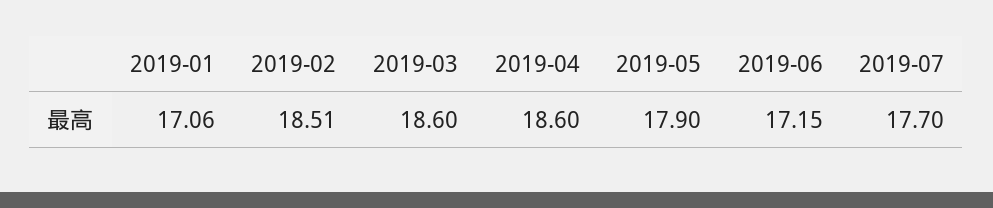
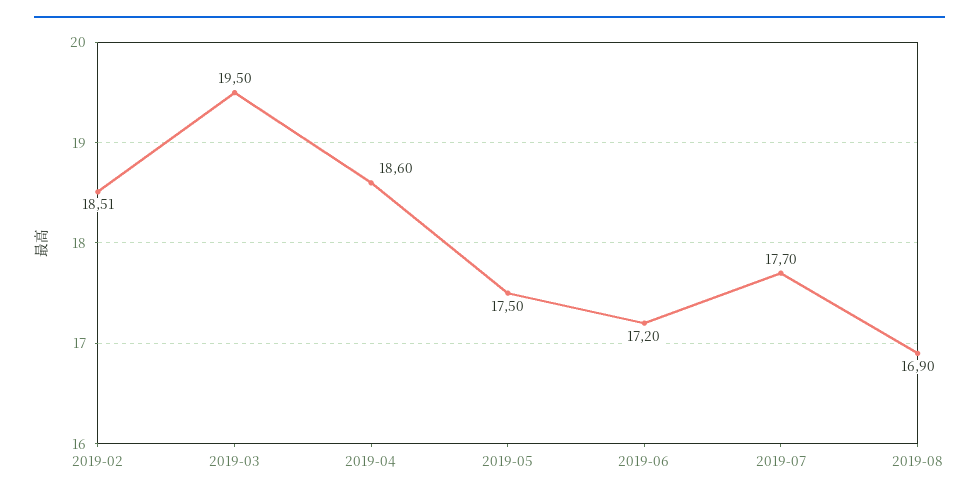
2019-01: 17.06 -> none
2019-03: 18.6 -> 19.5
2019-05: 17.9 -> 17.5
2019-06: 17.15 -> 17.2
2019-08: none -> 16.9

